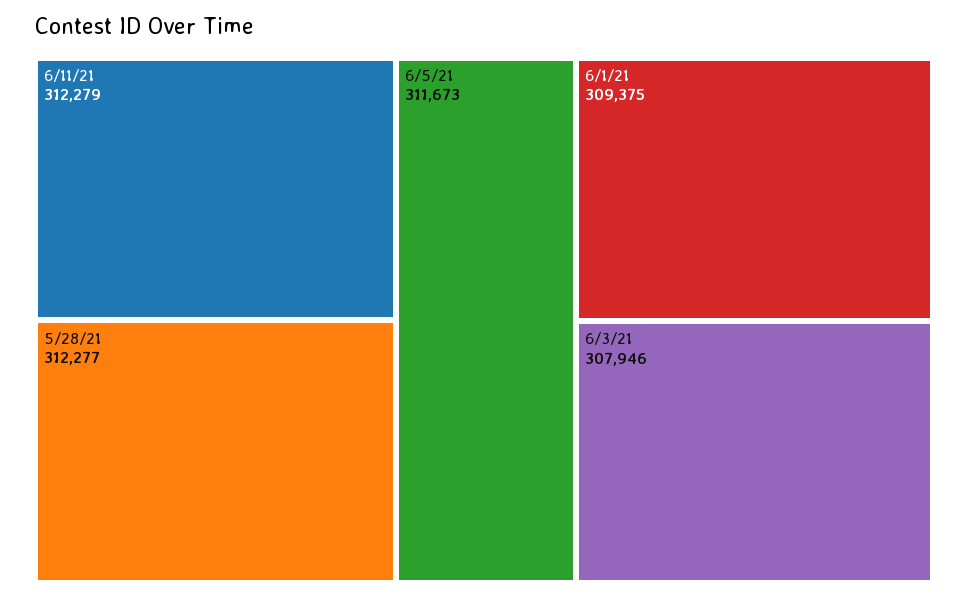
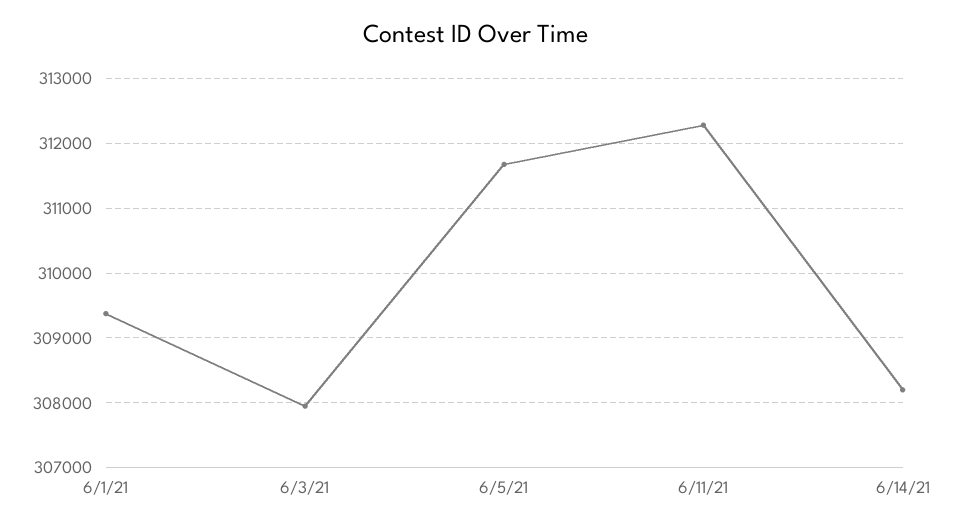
5/28/21: 312277 -> none
6/14/21: none -> 308200

